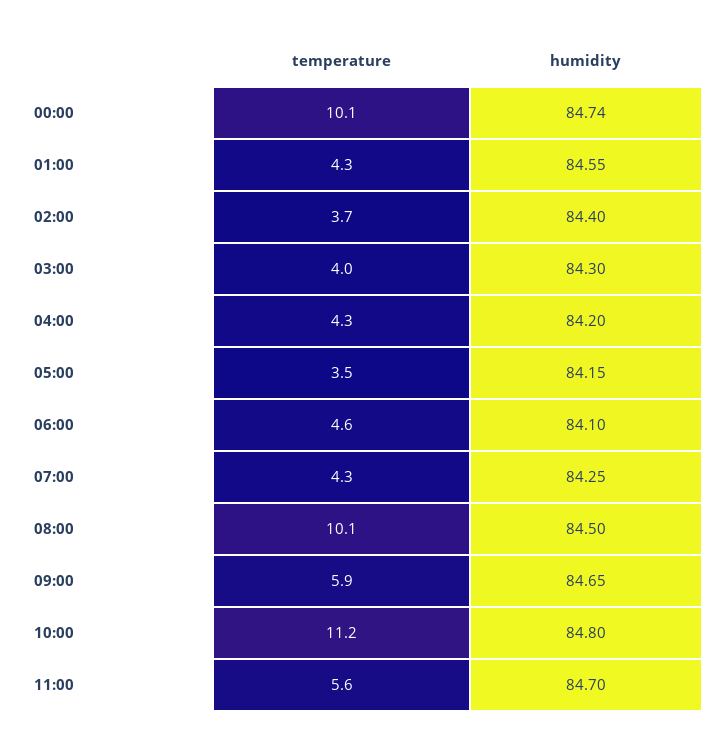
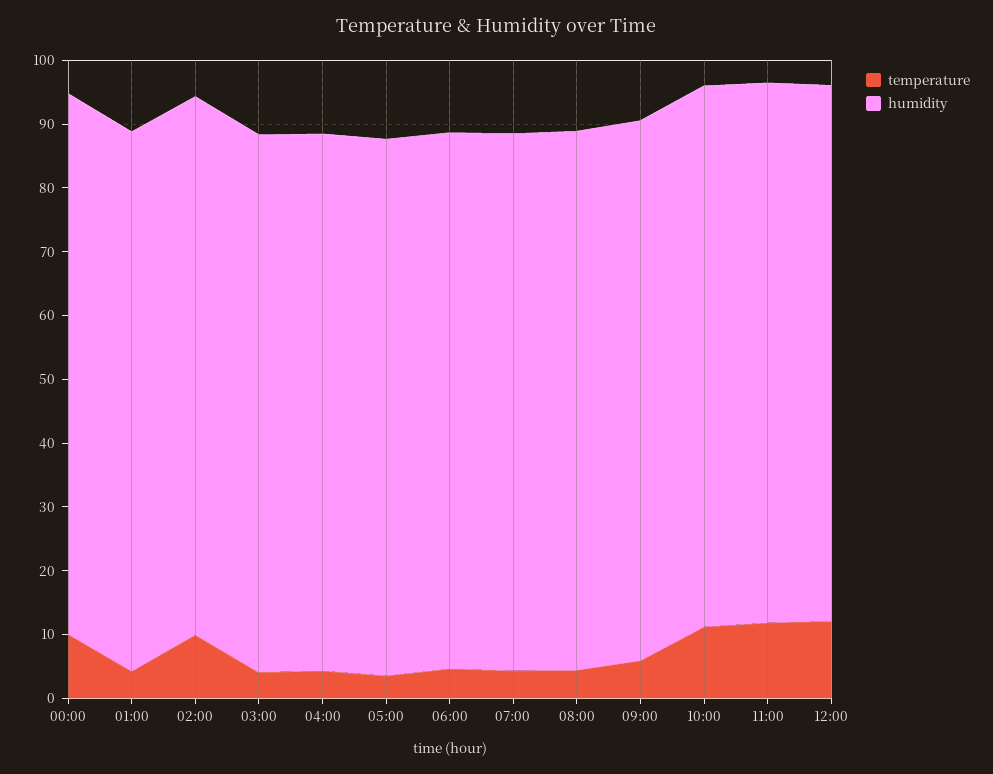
temperature, 02:00: 3.7 -> 10
temperature, 08:00: 10.1 -> 4
temperature, 11:00: 5.6 -> 12
temperature, 12:00: none -> 12
humidity, 12:00: none -> 84

